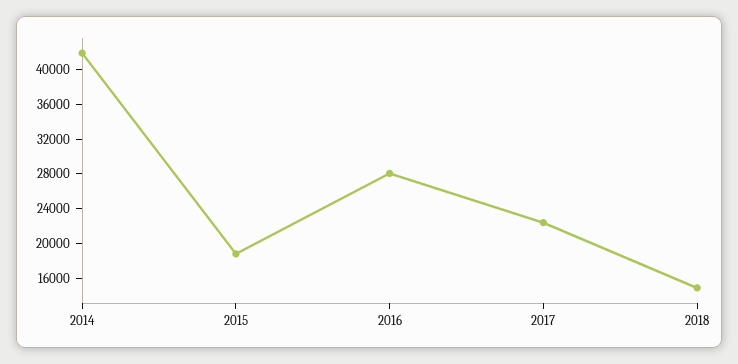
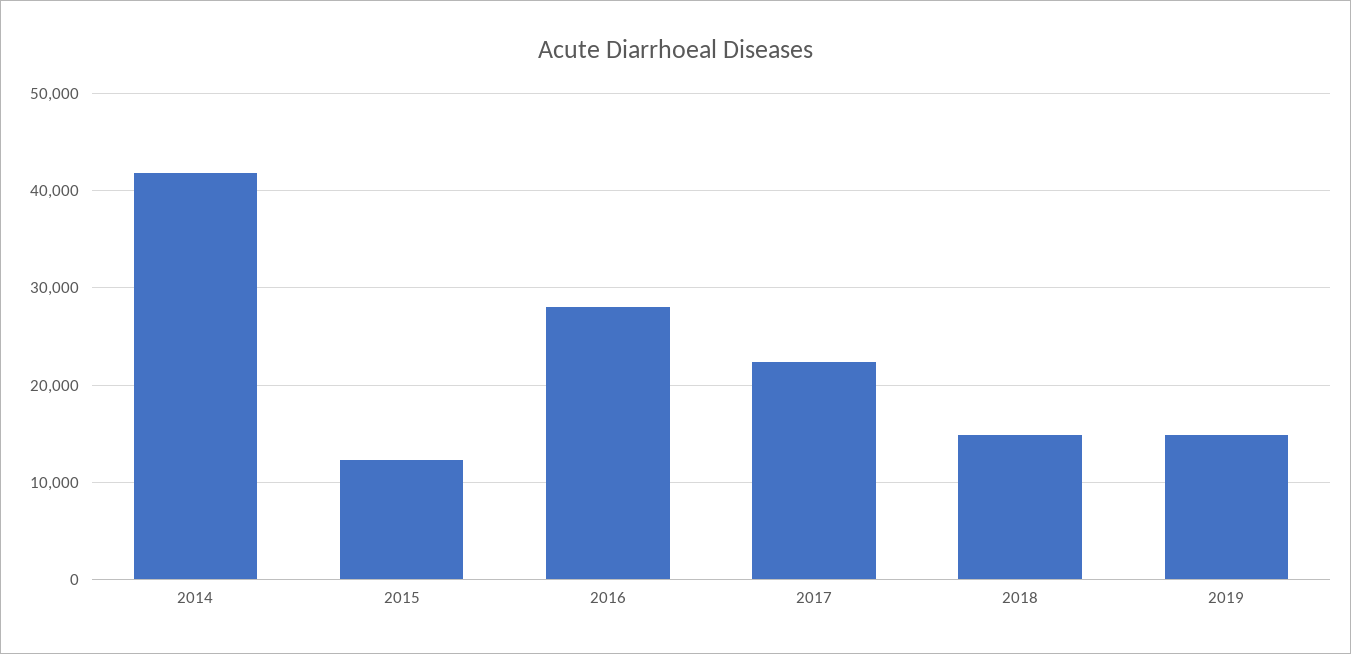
2015: 19000 -> 12000
2019: none -> 15000

